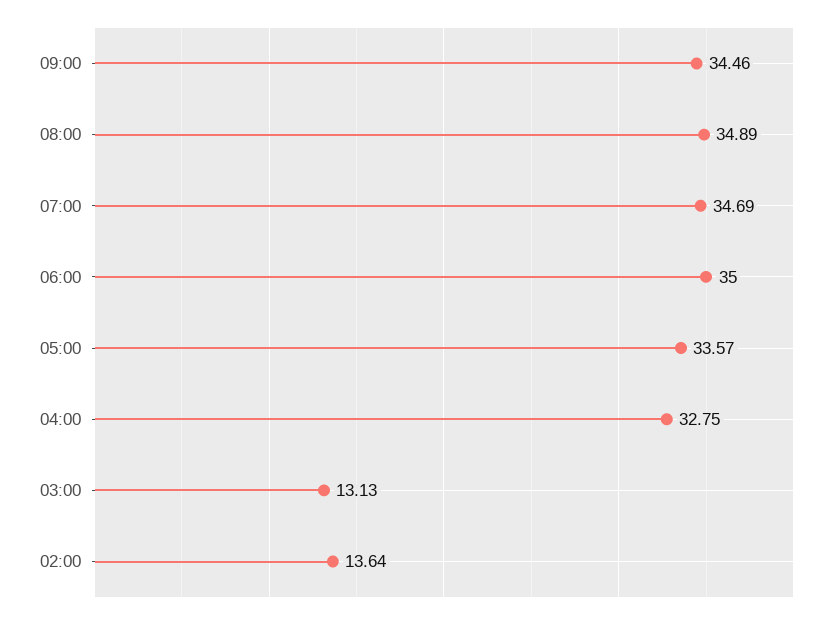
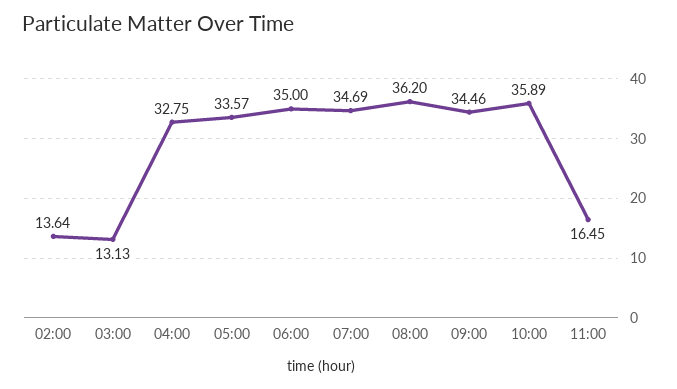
08:00: 34.89 -> 36.2
10:00: none -> 35.89
11:00: none -> 16.45

